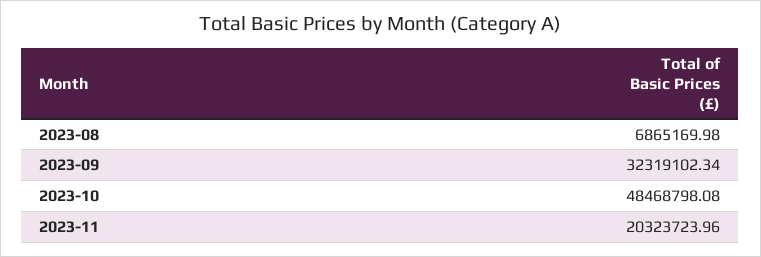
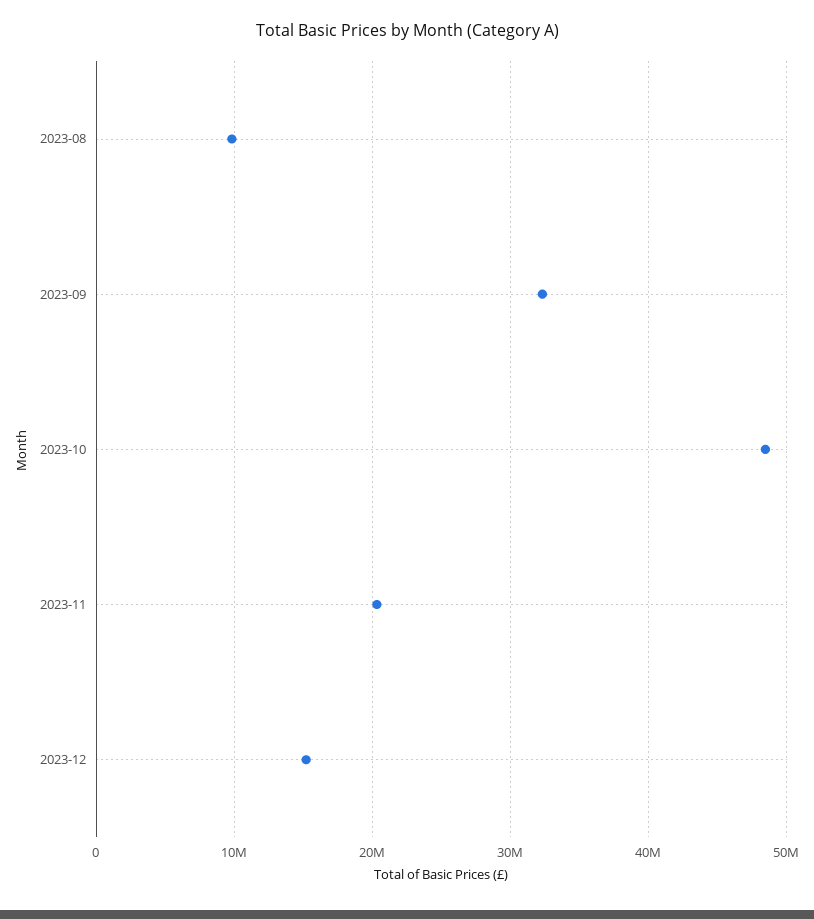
2023-08: 6865169.98 -> 10000000
2023-12: none -> 15000000

